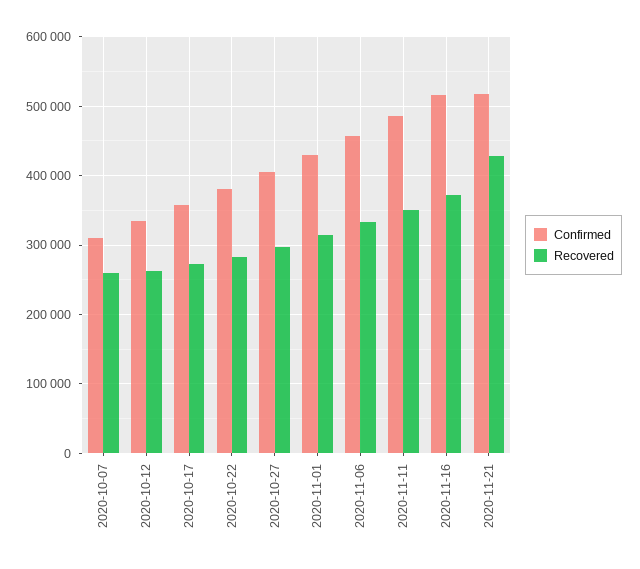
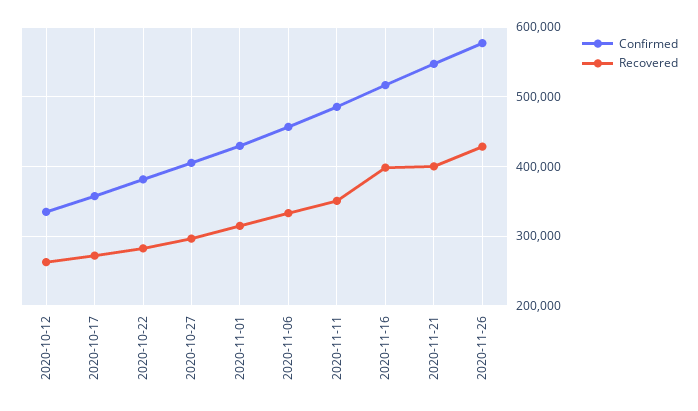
Confirmed, 2020-10-07: 310000 -> none
Recovered, 2020-10-07: 260000 -> none
Recovered, 2020-11-16: 370000 -> 400000
Confirmed, 2020-11-21: 520000 -> 550000
Recovered, 2020-11-21: 430000 -> 400000
Confirmed, 2020-11-26: none -> 580000
Recovered, 2020-11-26: none -> 430000

